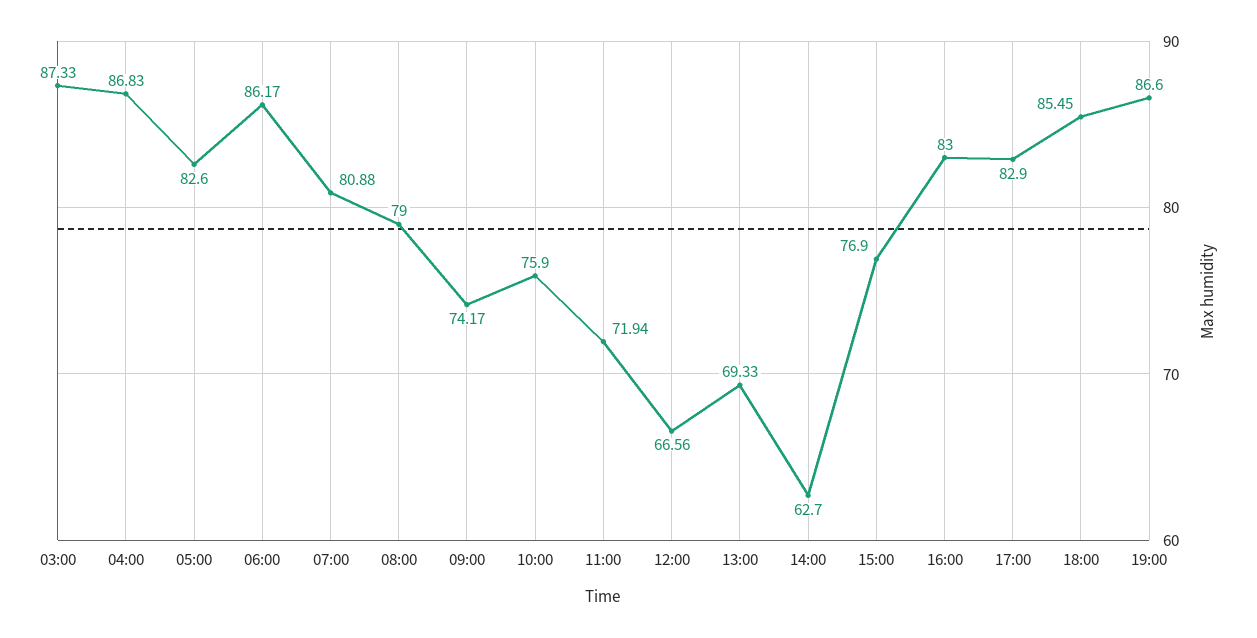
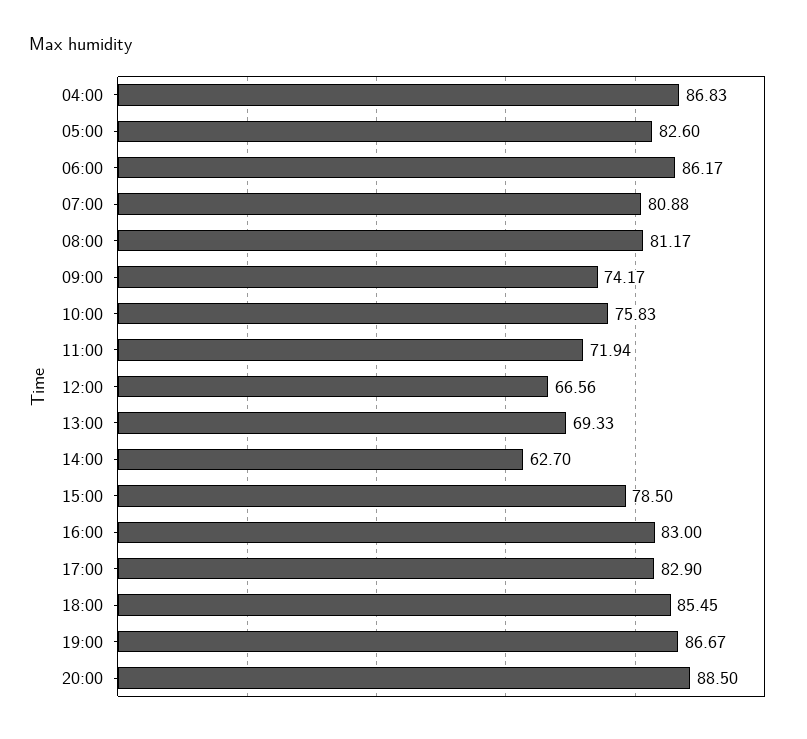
03:00: 87.33 -> none
08:00: 79 -> 81.17
10:00: 75.9 -> 75.83
15:00: 76.9 -> 78.5
19:00: 86.6 -> 86.67
20:00: none -> 88.5

